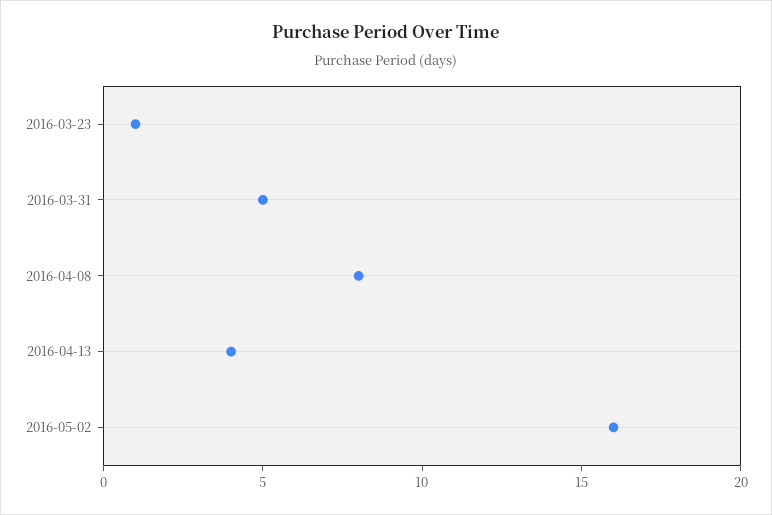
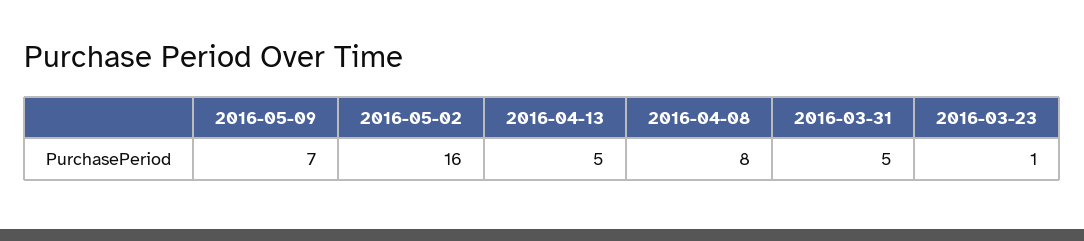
2016-04-13: 4 -> 5
2016-05-09: none -> 7

